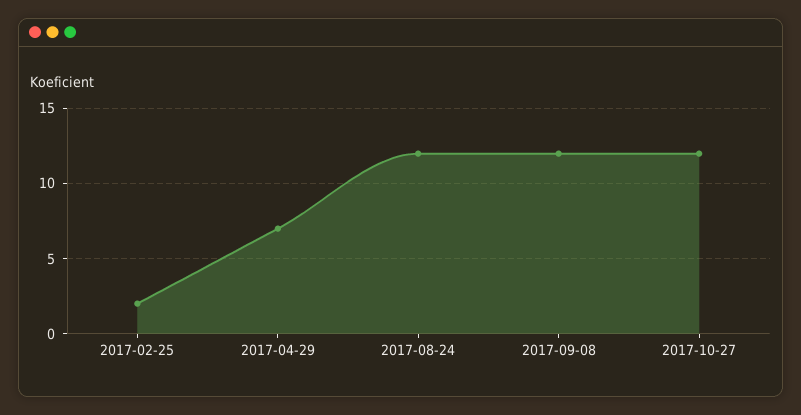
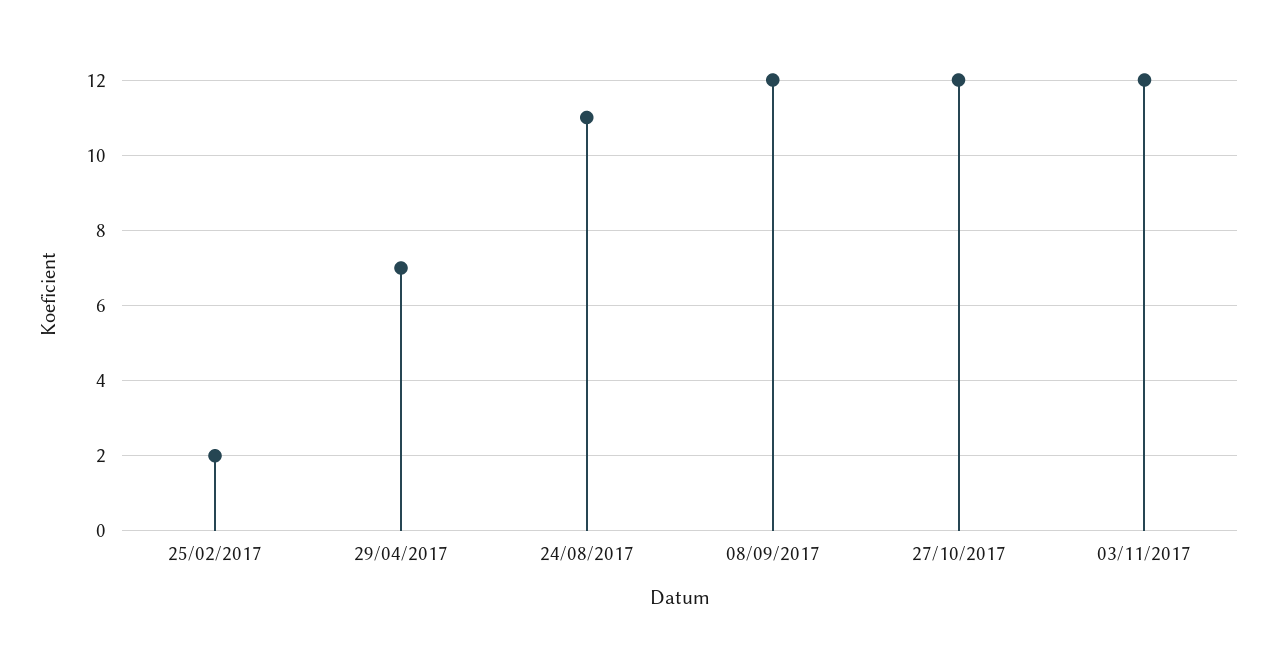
2017-08-24: 12 -> 11
03/11/2017: none -> 12

